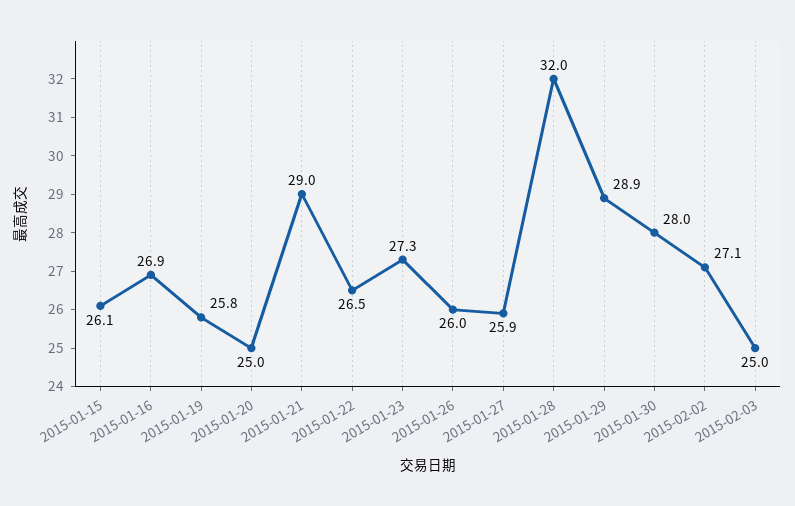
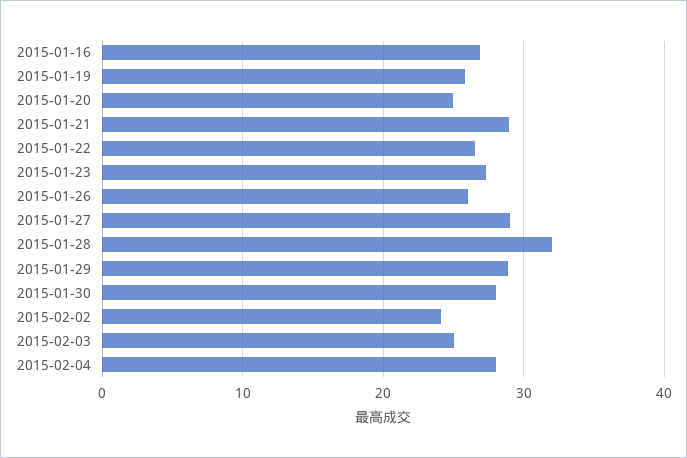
2015-01-15: 26.1 -> none
2015-01-27: 25.9 -> 29
2015-02-02: 27.1 -> 24
2015-02-04: none -> 28

